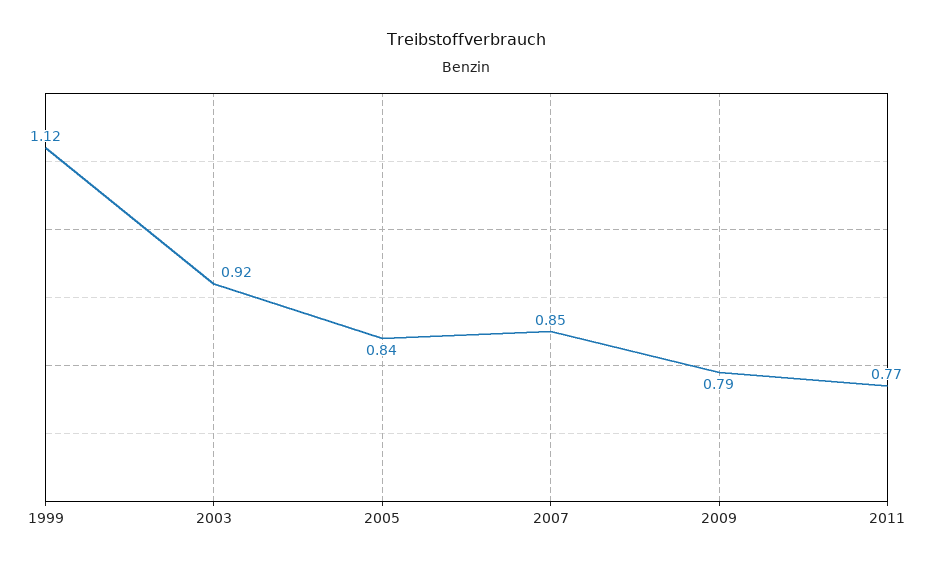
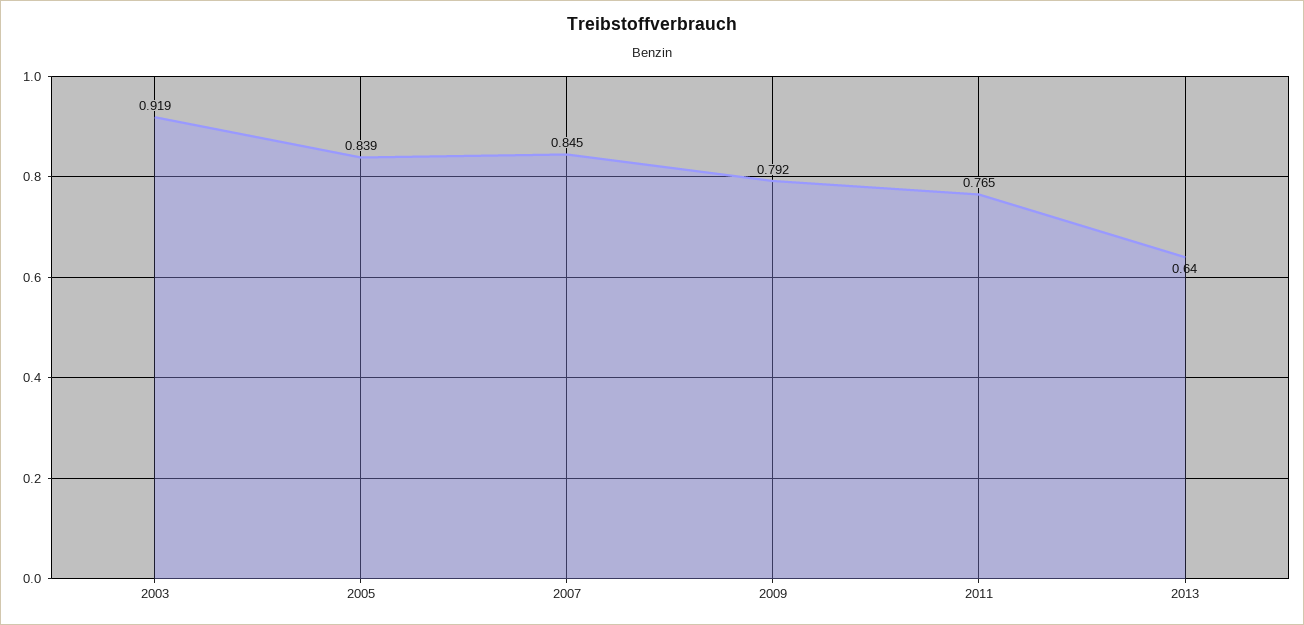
1999: 1.12 -> none
2013: none -> 0.64

